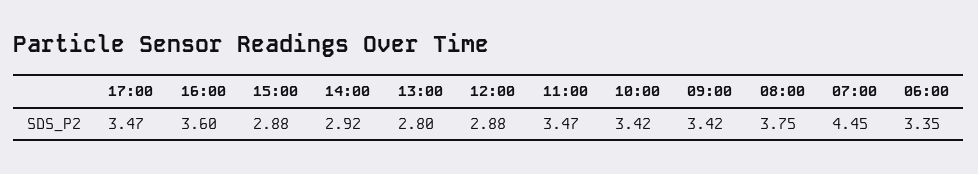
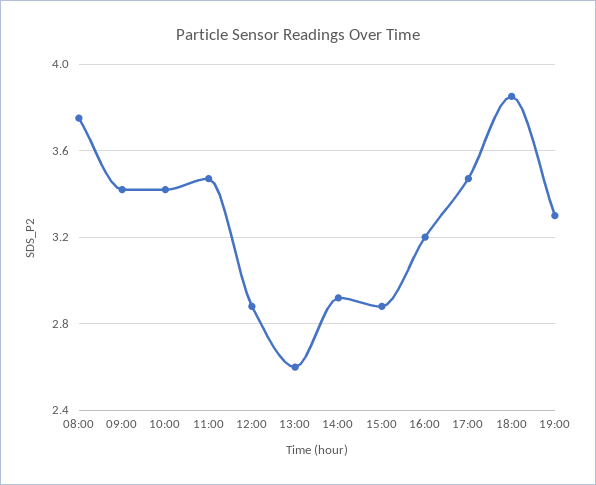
16:00: 3.6 -> 3.2
13:00: 2.8 -> 2.6
07:00: 4.45 -> none
06:00: 3.35 -> none
18:00: none -> 3.85
19:00: none -> 3.3

